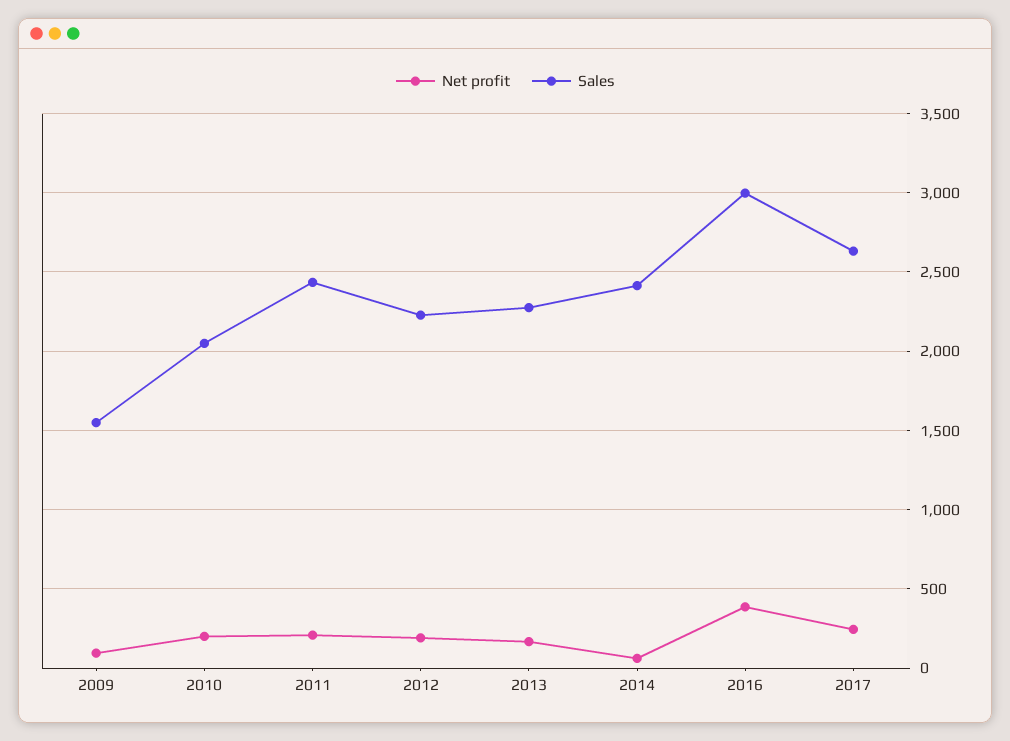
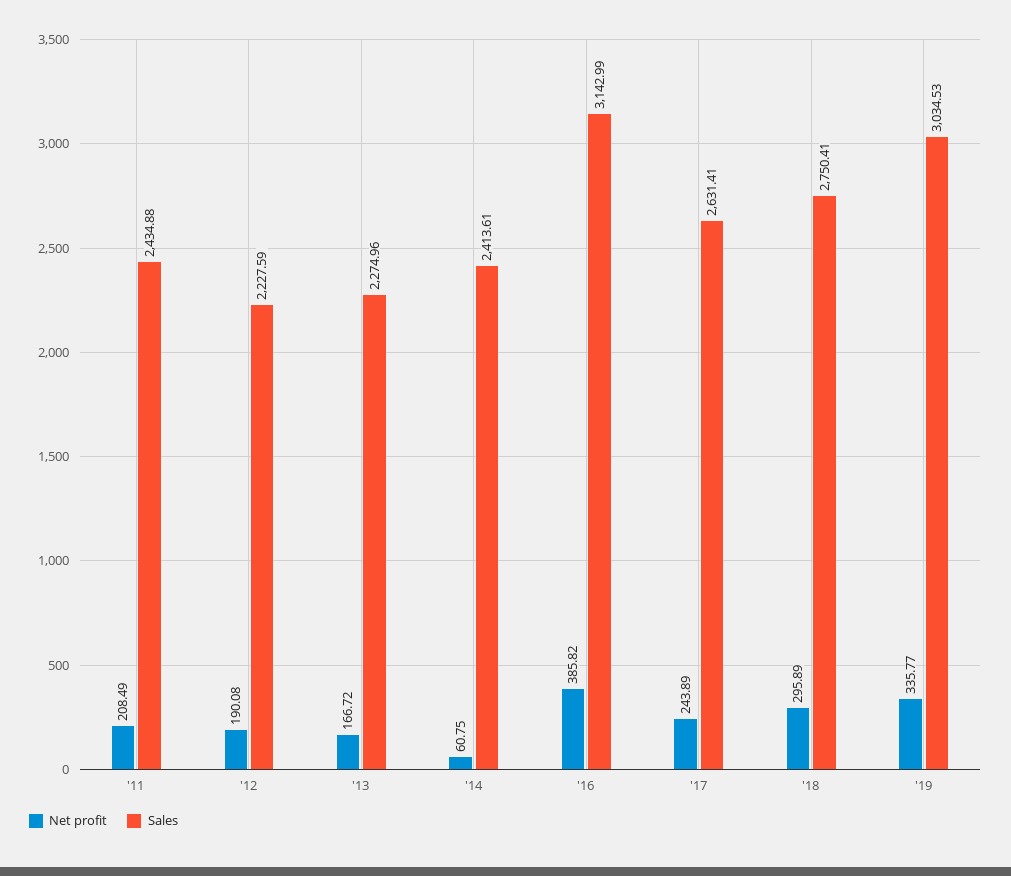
Net profit, 2009: 100 -> none
Sales, 2009: 1550 -> none
Net profit, 2010: 200 -> none
Sales, 2010: 2050 -> none
Sales, 2016: 3000 -> 3142.99
Net profit, '18: none -> 295.89
Sales, '18: none -> 2750.41
Net profit, '19: none -> 335.77
Sales, '19: none -> 3034.53

